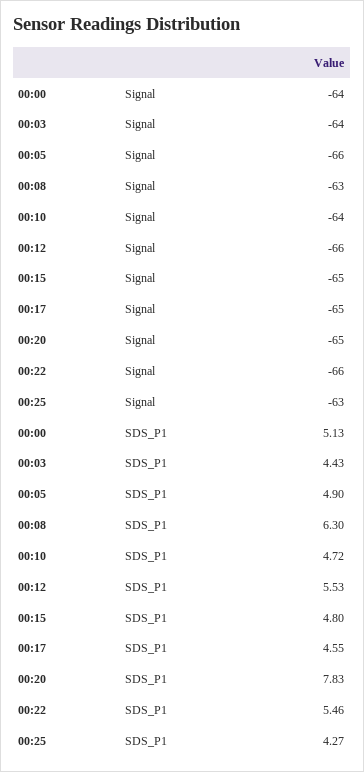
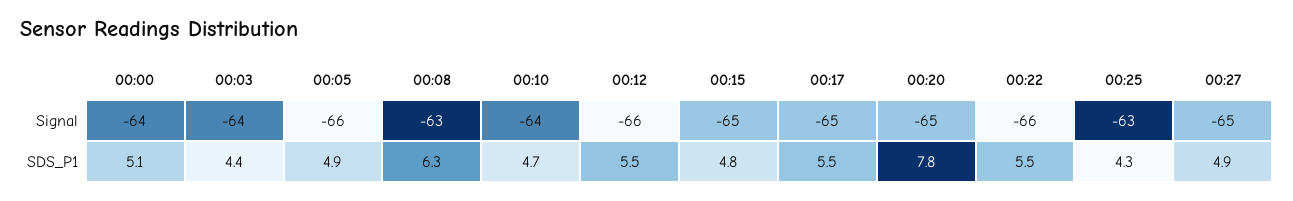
00:17, SDS_P1: 4.55 -> 5.5
00:27, Signal: none -> -65
00:27, SDS_P1: none -> 4.9

